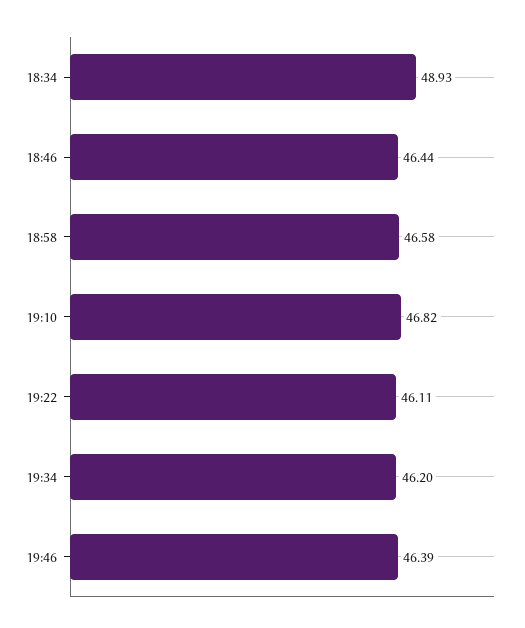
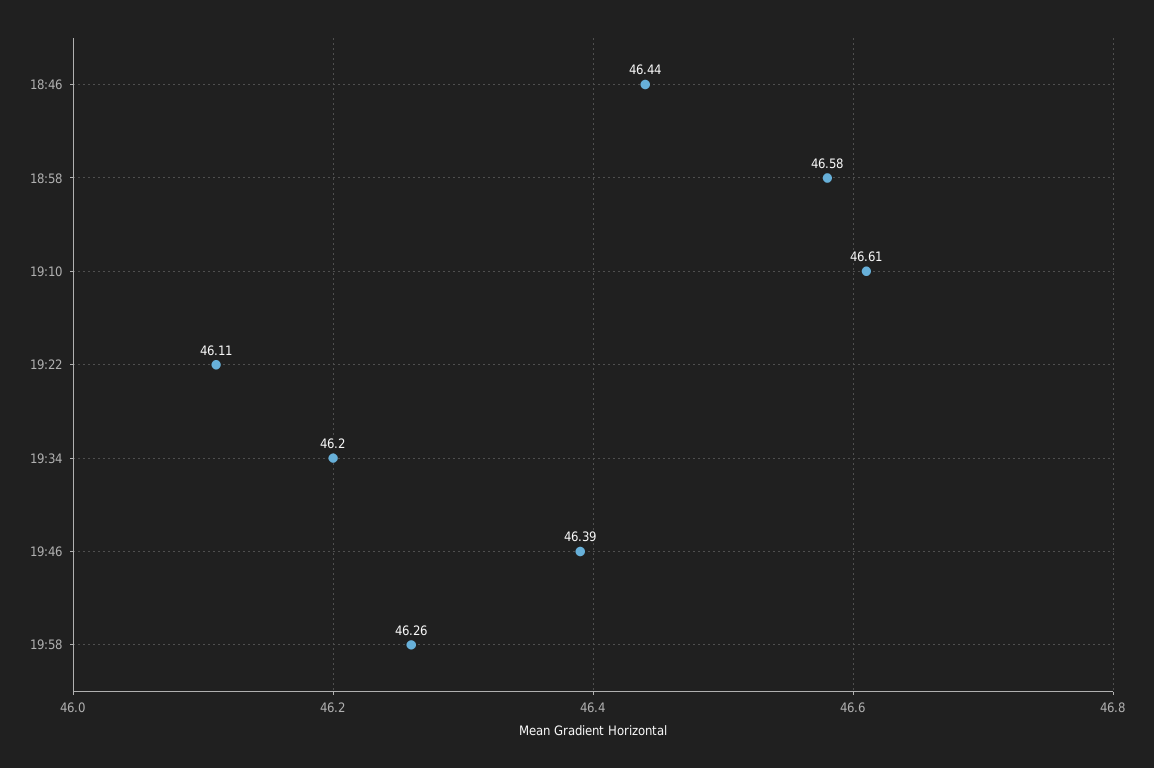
18:34: 48.93 -> none
19:10: 46.82 -> 46.61
19:58: none -> 46.26

